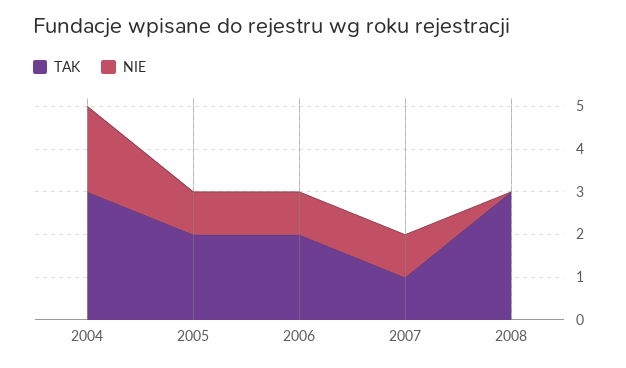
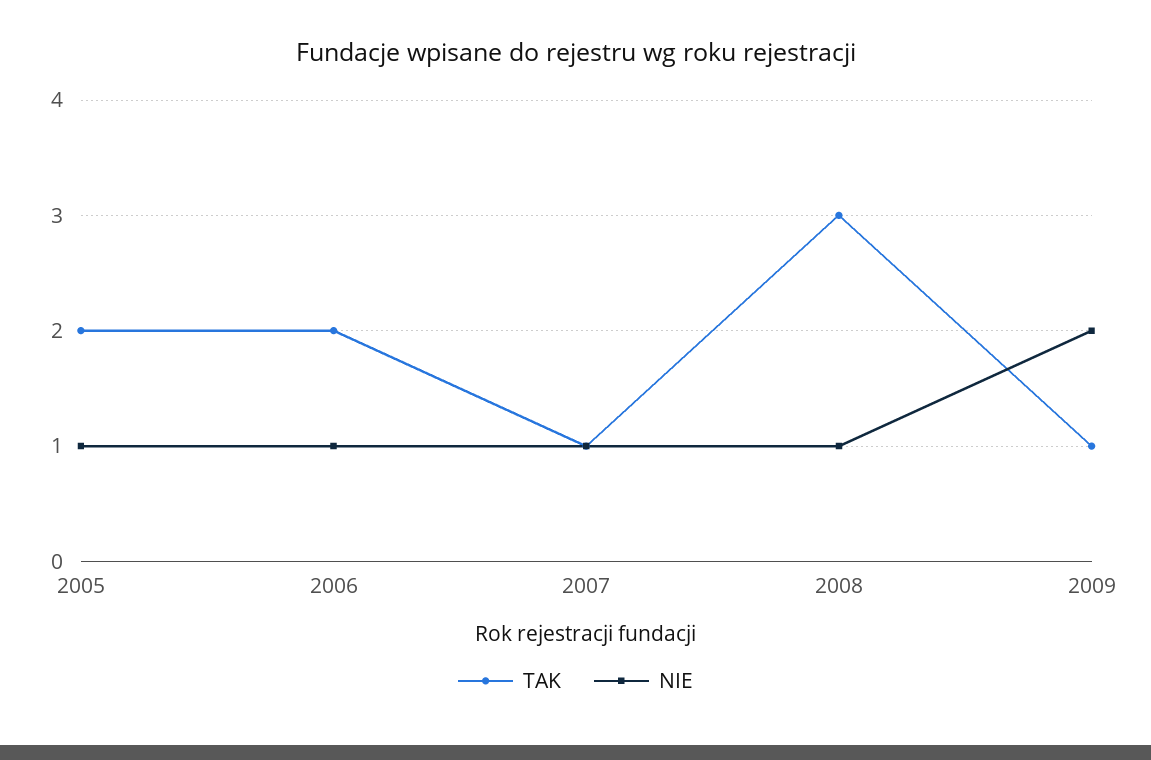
TAK, 2004: 3 -> none
NIE, 2004: 2 -> none
NIE, 2008: 0 -> 1
TAK, 2009: none -> 1
NIE, 2009: none -> 2

